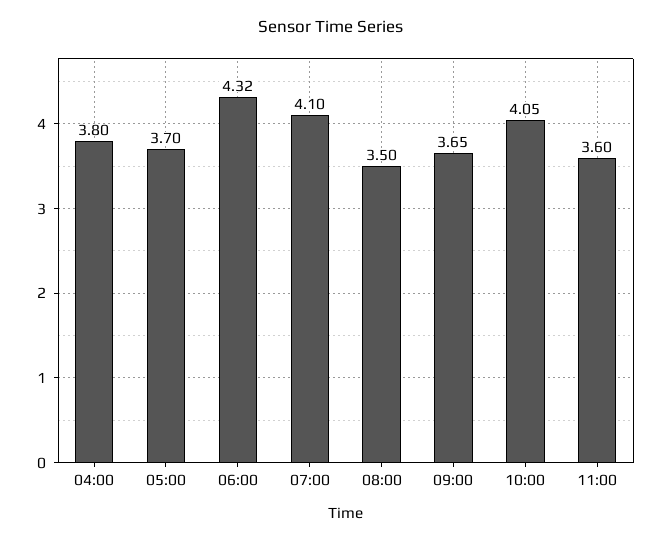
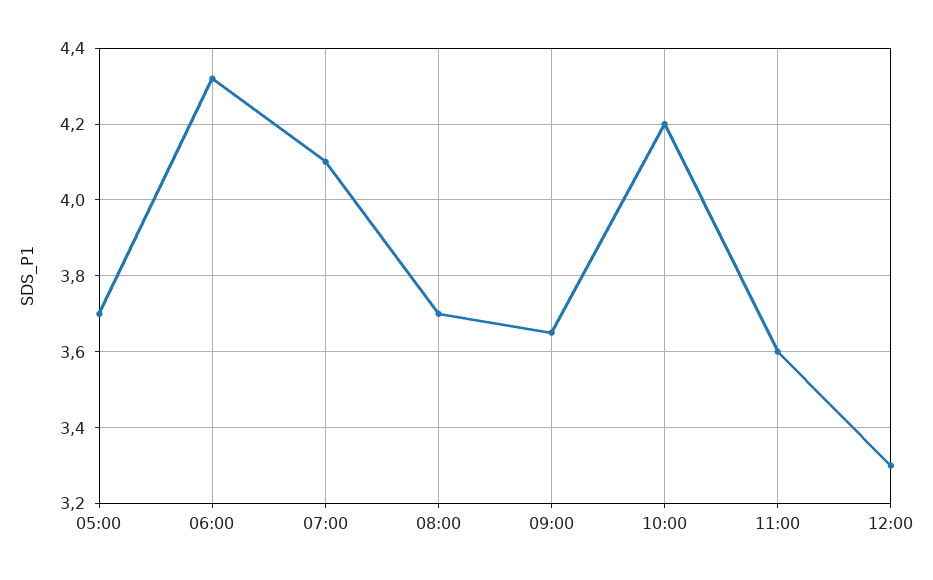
04:00: 3.8 -> none
08:00: 3.5 -> 3.7
10:00: 4.05 -> 4.2
12:00: none -> 3.3

